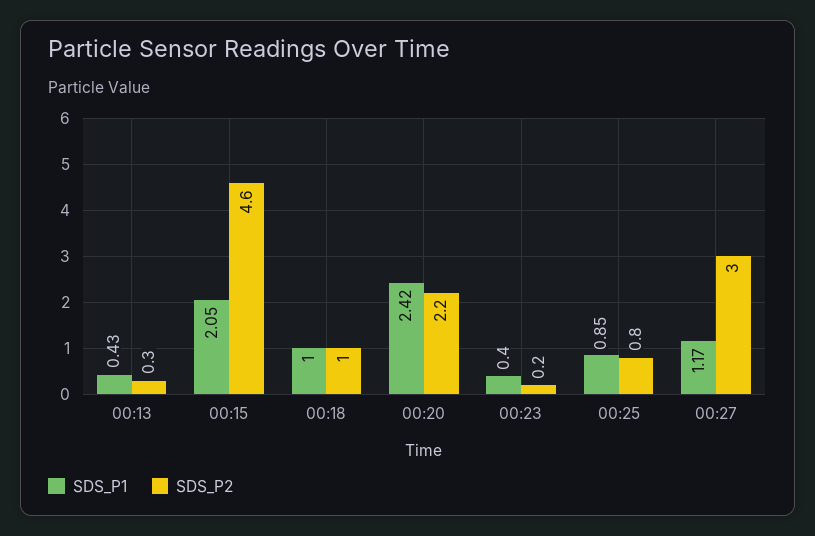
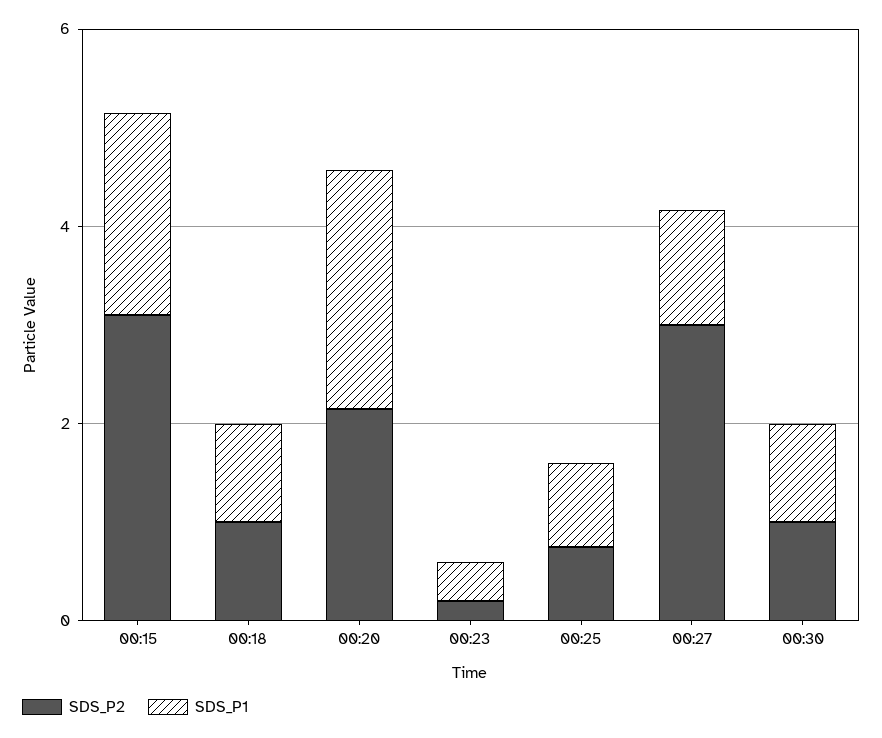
SDS_P1, 00:13: 0.43 -> none
SDS_P2, 00:13: 0.3 -> none
SDS_P2, 00:15: 4.6 -> 3
SDS_P2, 00:30: none -> 1
SDS_P1, 00:30: none -> 1

